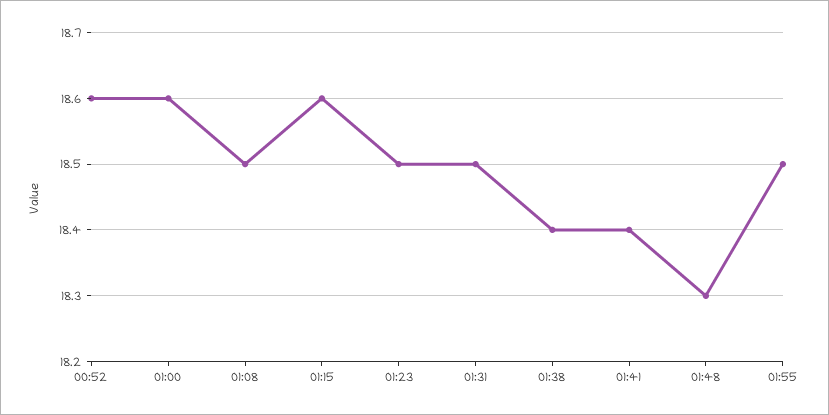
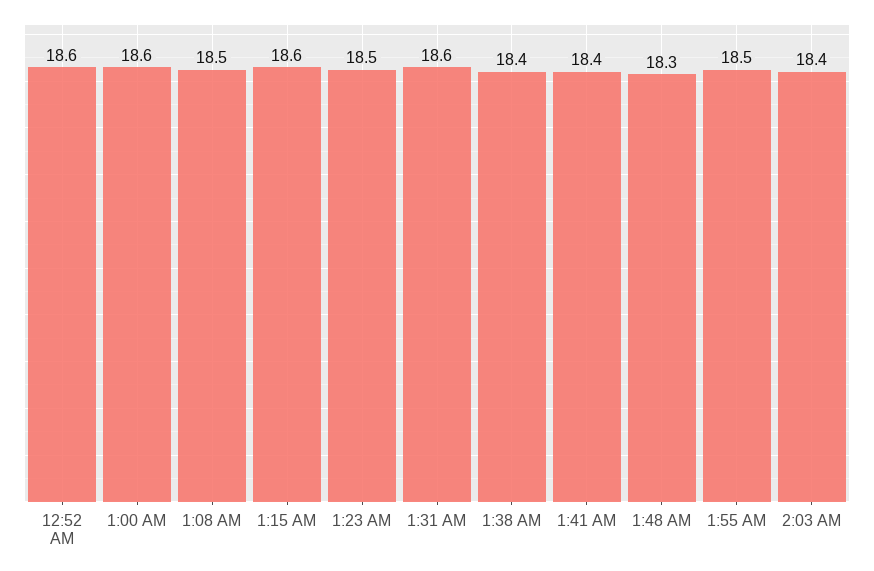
01:31: 18.5 -> 18.6
2:03 AM: none -> 18.4

